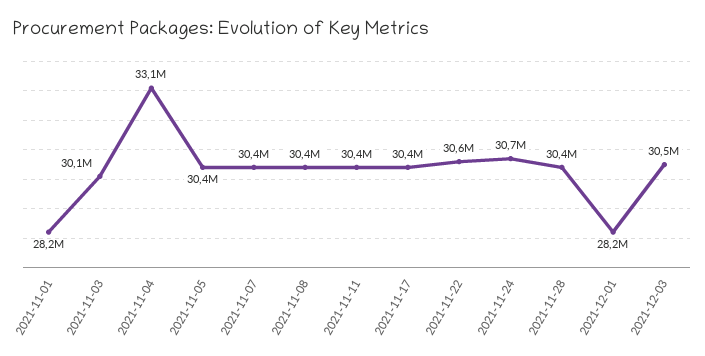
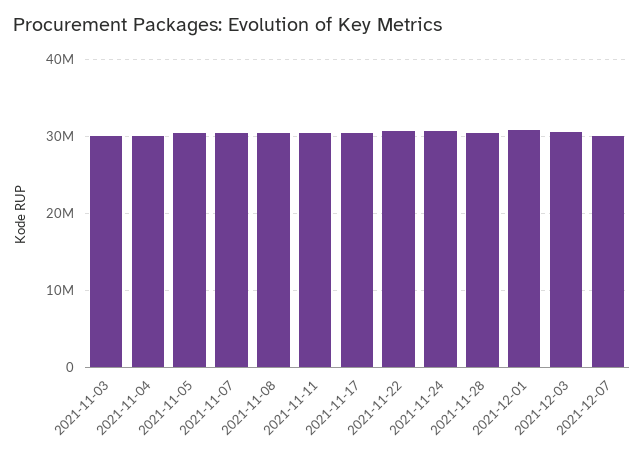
2021-11-01: 28200000 -> none
2021-11-04: 33100000 -> 30000000
2021-12-01: 28200000 -> 31000000
2021-12-07: none -> 30000000

